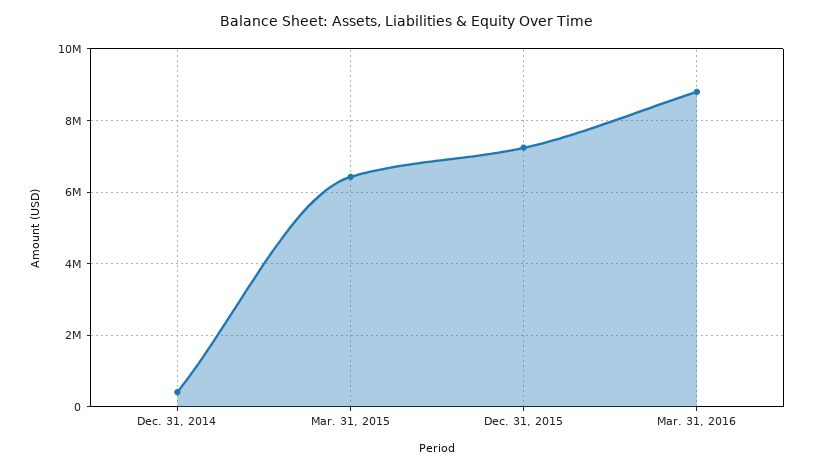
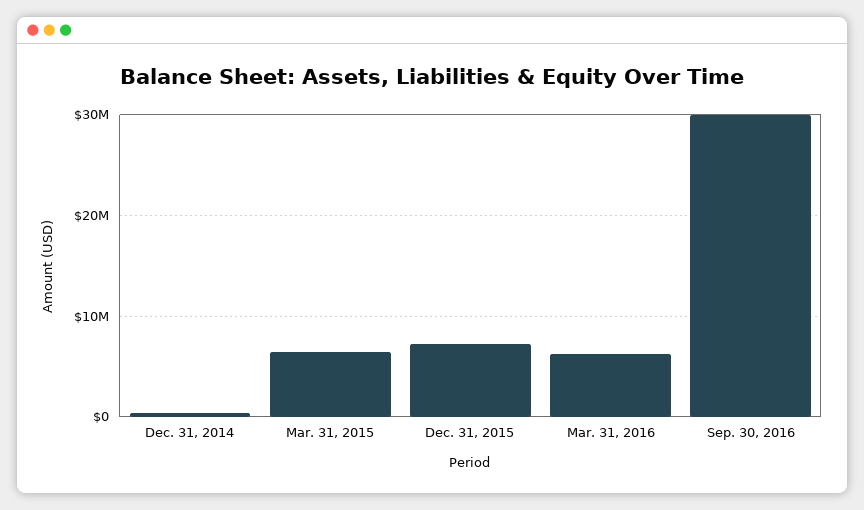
Mar. 31, 2016: 8800000 -> 6000000
Sep. 30, 2016: none -> 30000000

